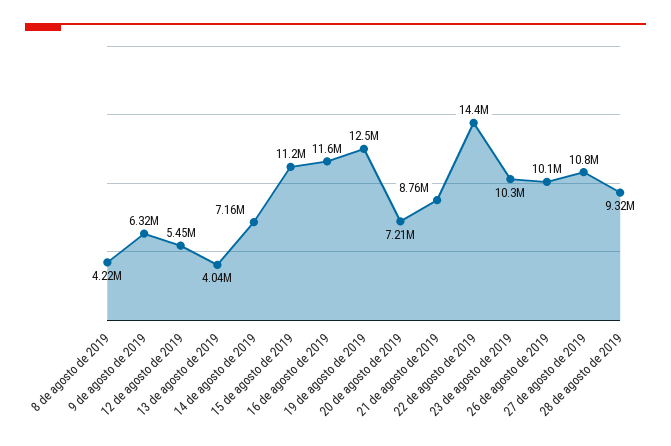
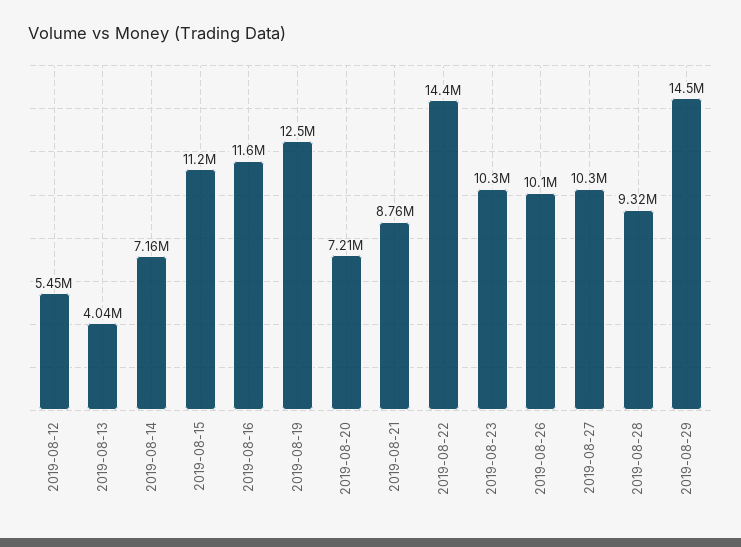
8 de agosto de 2019: 4220000 -> none
9 de agosto de 2019: 6320000 -> none
27 de agosto de 2019: 10800000 -> 10300000
2019-08-29: none -> 14500000

